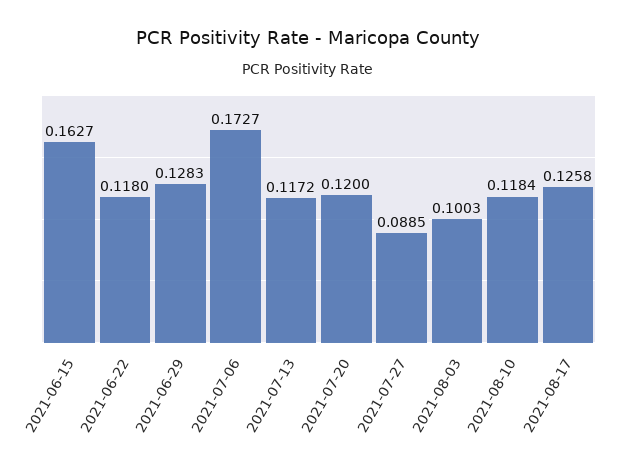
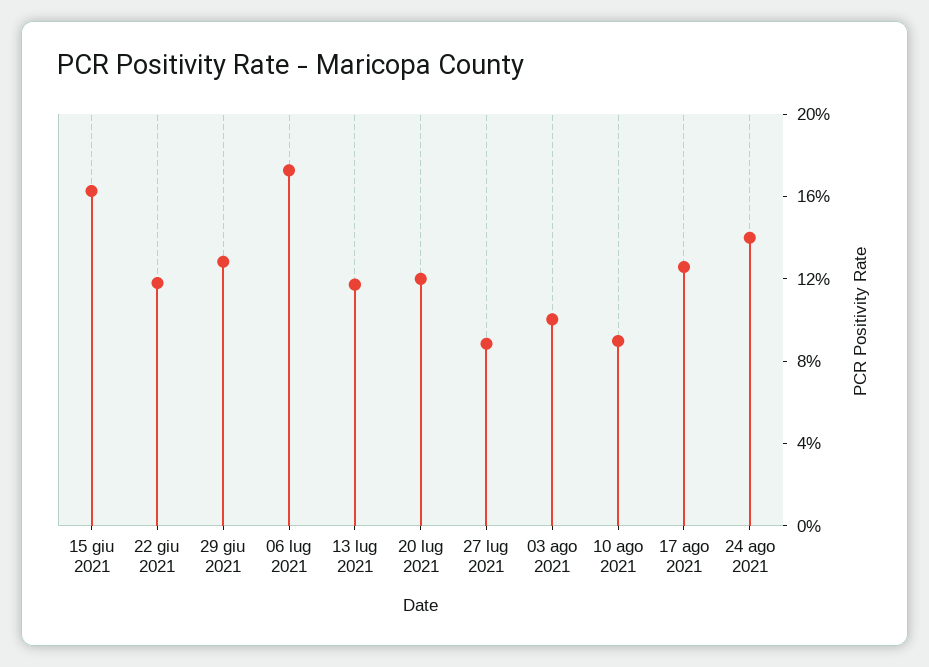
2021-08-10: 0.1184 -> 0.09
24 ago 2021: none -> 0.14

